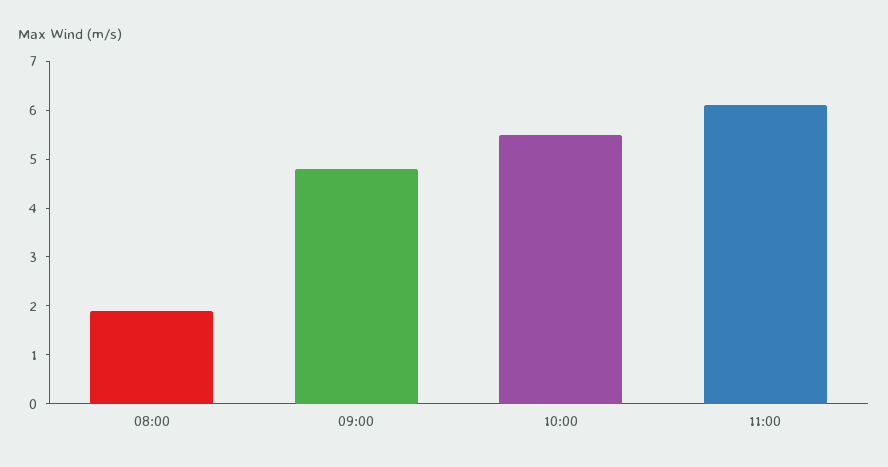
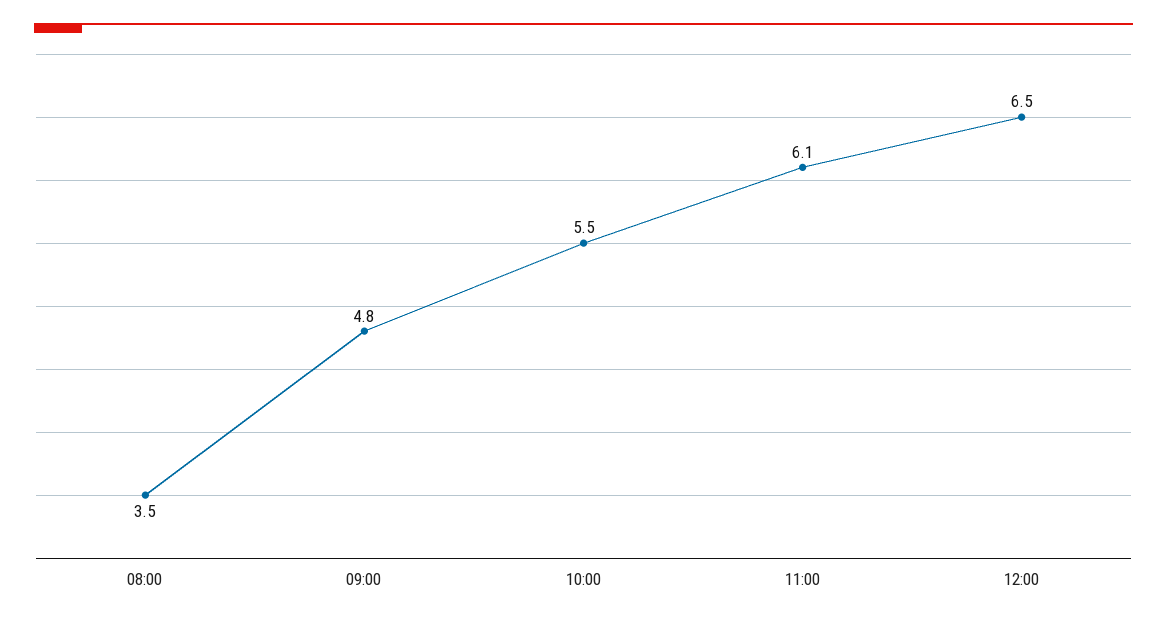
08:00: 2 -> 3.5
12:00: none -> 6.5

